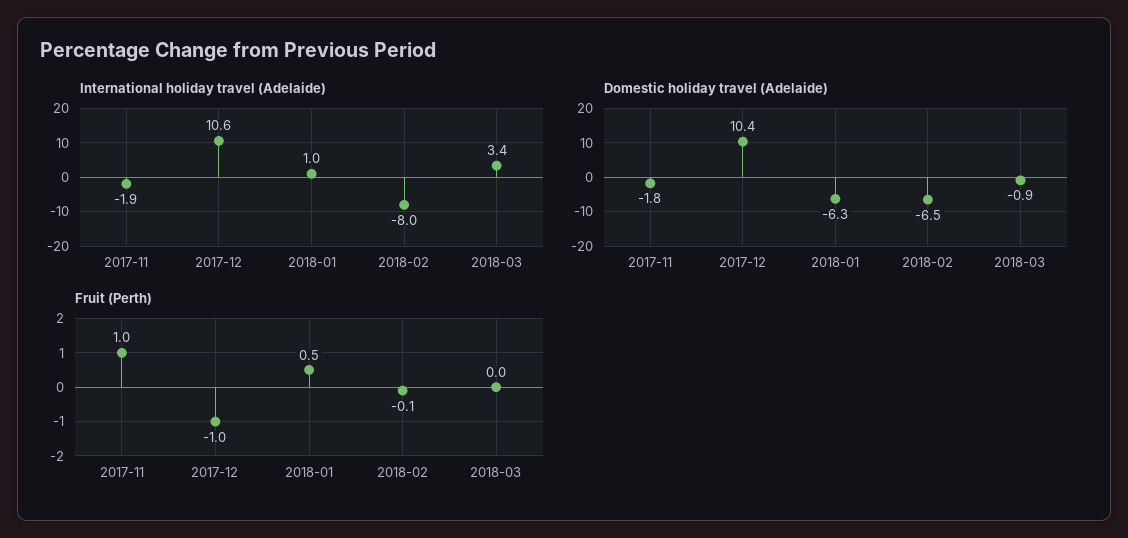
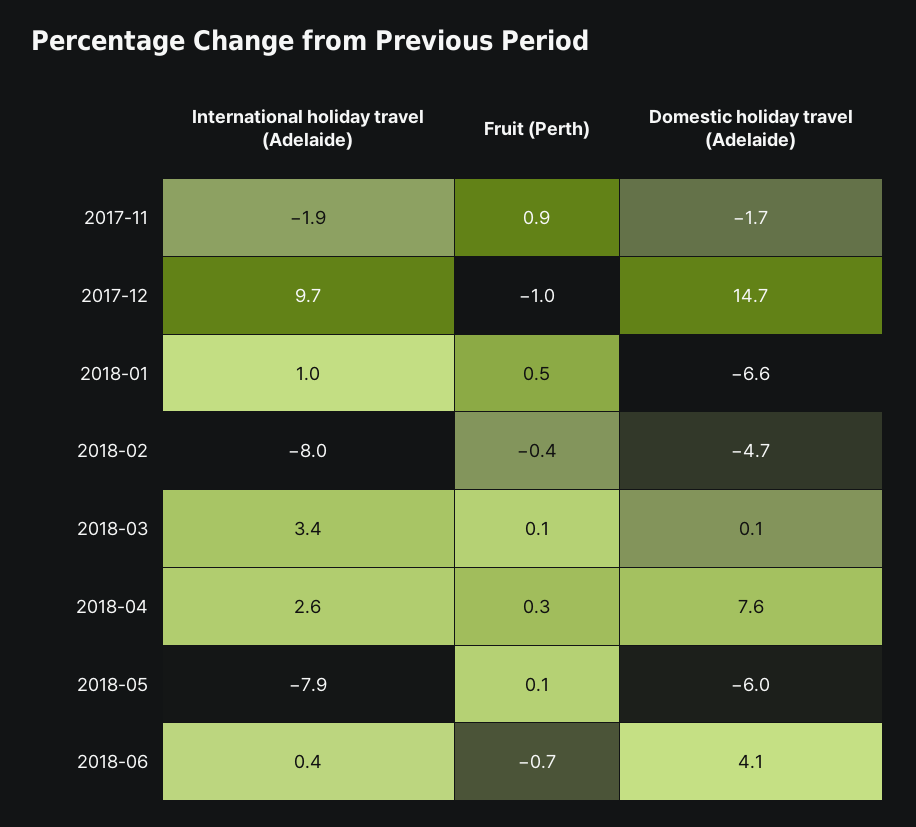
International holiday travel (Adelaide), 2017-12: 10.6 -> 9.7
Domestic holiday travel (Adelaide), 2017-11: -1.8 -> -1.7
Domestic holiday travel (Adelaide), 2017-12: 10.4 -> 14.7
Domestic holiday travel (Adelaide), 2018-01: -6.3 -> -6.6
Domestic holiday travel (Adelaide), 2018-02: -6.5 -> -4.7
Domestic holiday travel (Adelaide), 2018-03: -0.9 -> 0.1
Fruit (Perth), 2017-11: 1 -> 0.9
Fruit (Perth), 2018-02: -0.1 -> -0.4
Fruit (Perth), 2018-03: 0 -> 0.1
International holiday travel (Adelaide), 2018-04: none -> 2.6
Fruit (Perth), 2018-04: none -> 0.3
Domestic holiday travel (Adelaide), 2018-04: none -> 7.6
International holiday travel (Adelaide), 2018-05: none -> -7.9
Fruit (Perth), 2018-05: none -> 0.1
Domestic holiday travel (Adelaide), 2018-05: none -> -6
International holiday travel (Adelaide), 2018-06: none -> 0.4
Fruit (Perth), 2018-06: none -> -0.7
Domestic holiday travel (Adelaide), 2018-06: none -> 4.1

